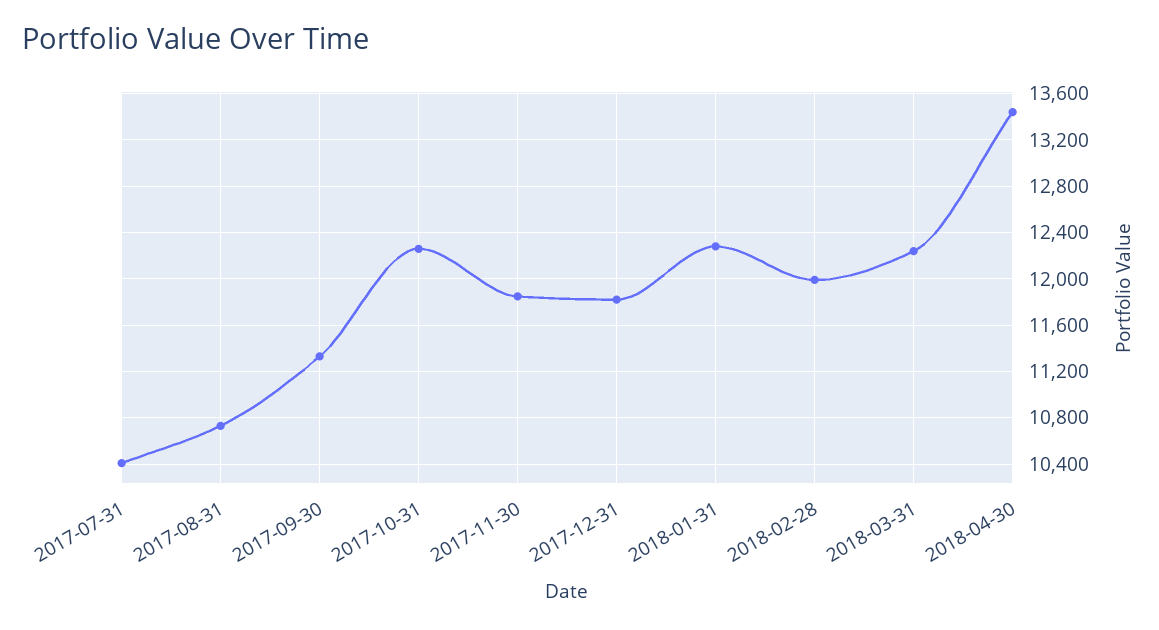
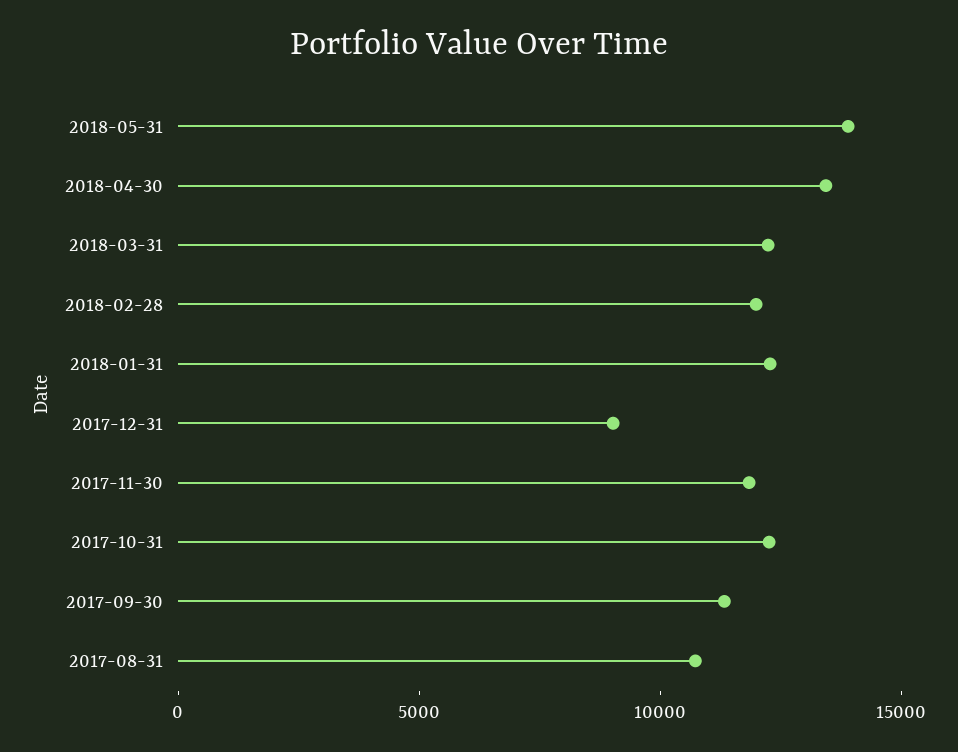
2017-07-31: 10400 -> none
2017-12-31: 11800 -> 9000
2018-05-31: none -> 14000

